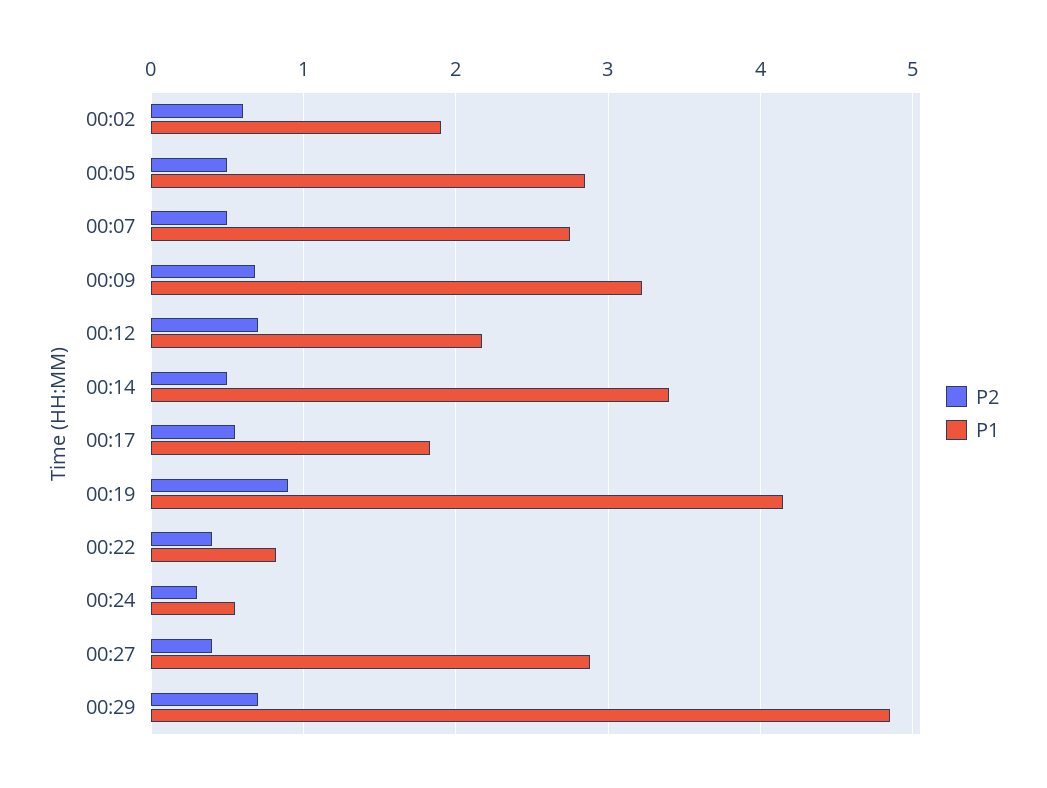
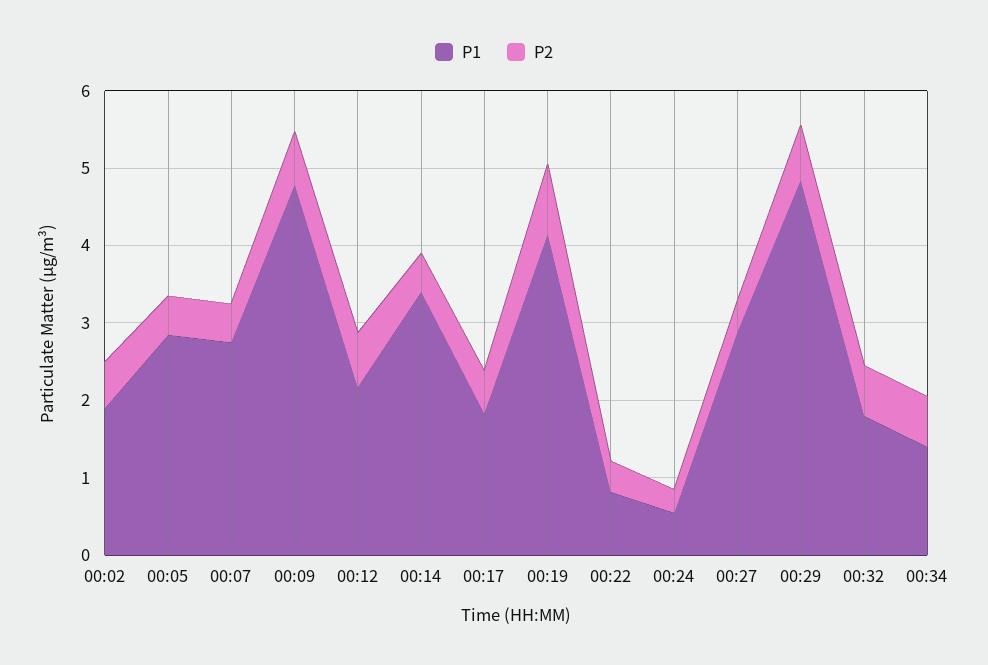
P1, 00:09: 3.2 -> 4.8
P1, 00:32: none -> 1.8
P2, 00:32: none -> 0.6
P1, 00:34: none -> 1.4
P2, 00:34: none -> 0.6

